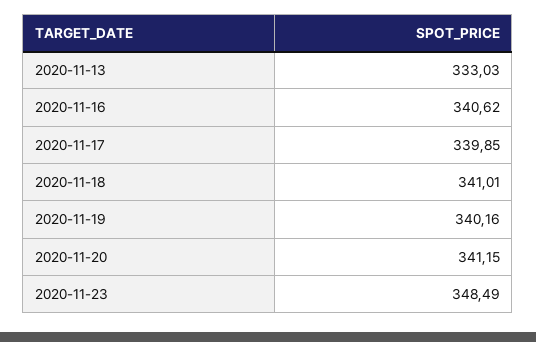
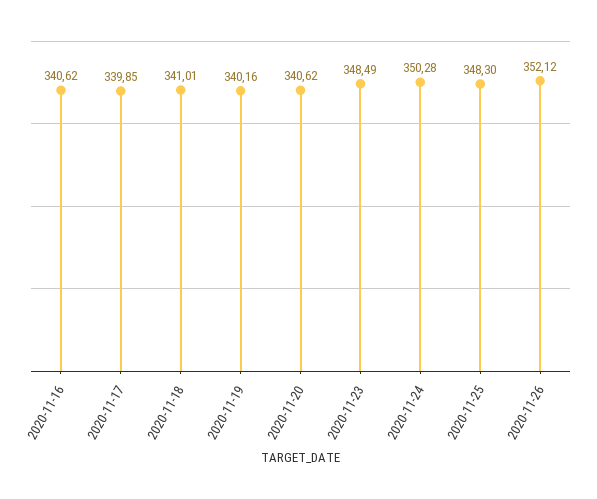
2020-11-13: 333.03 -> none
2020-11-20: 341.15 -> 340.62
2020-11-24: none -> 350.28
2020-11-25: none -> 348.3
2020-11-26: none -> 352.12

